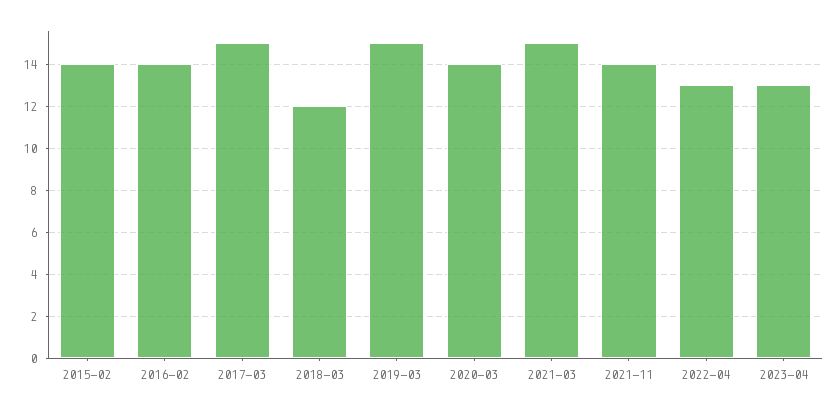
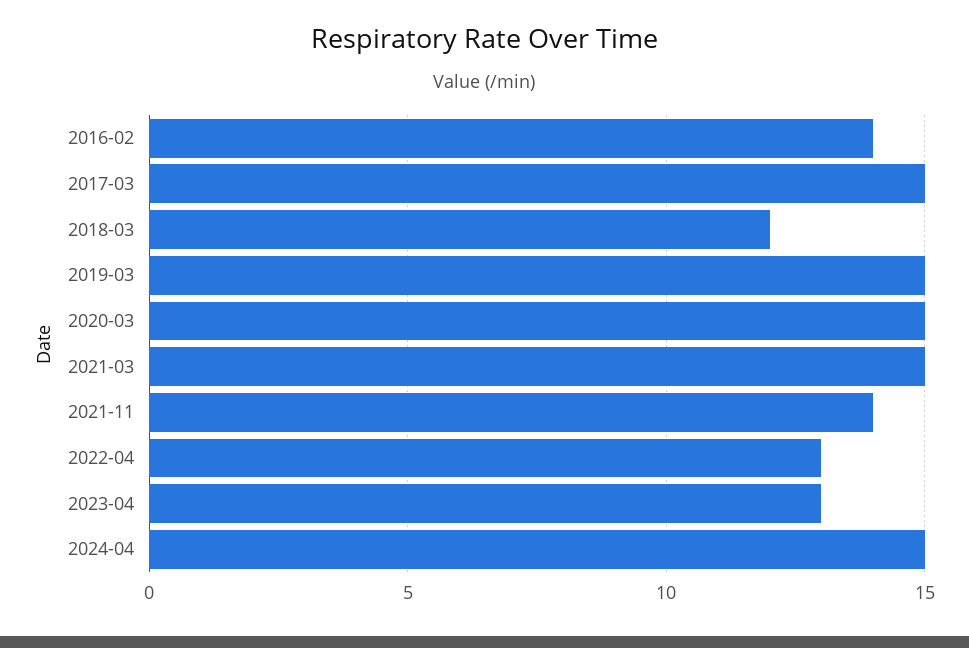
2015-02: 14 -> none
2020-03: 14 -> 15
2024-04: none -> 15

